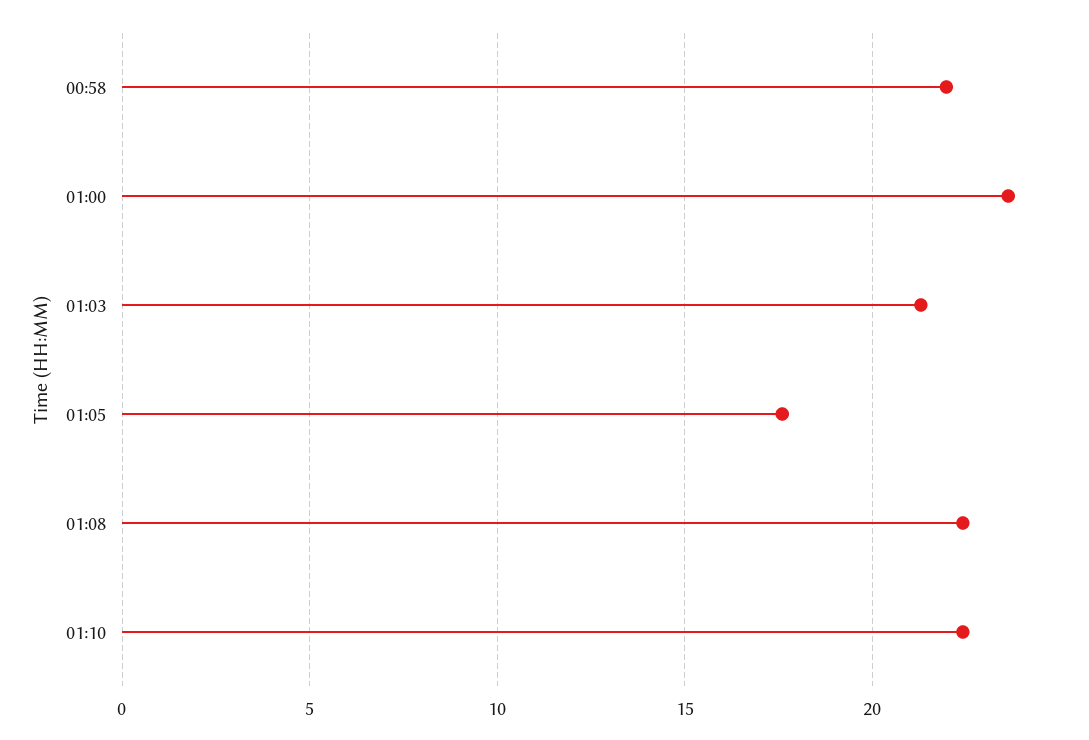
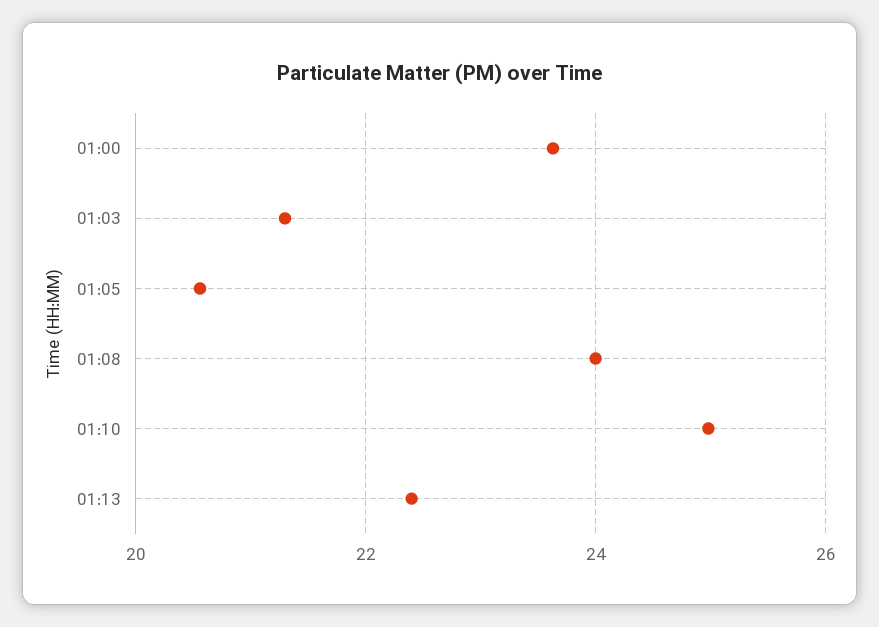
00:58: 22 -> none
01:05: 17.5 -> 20.6
01:08: 22.5 -> 24
01:10: 22.5 -> 25
01:13: none -> 22.4

